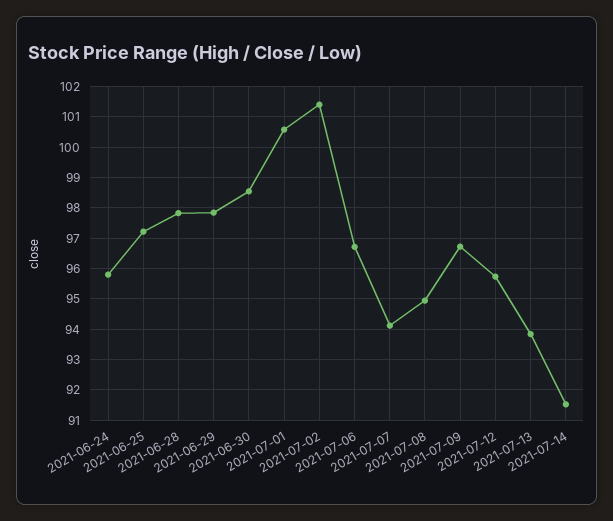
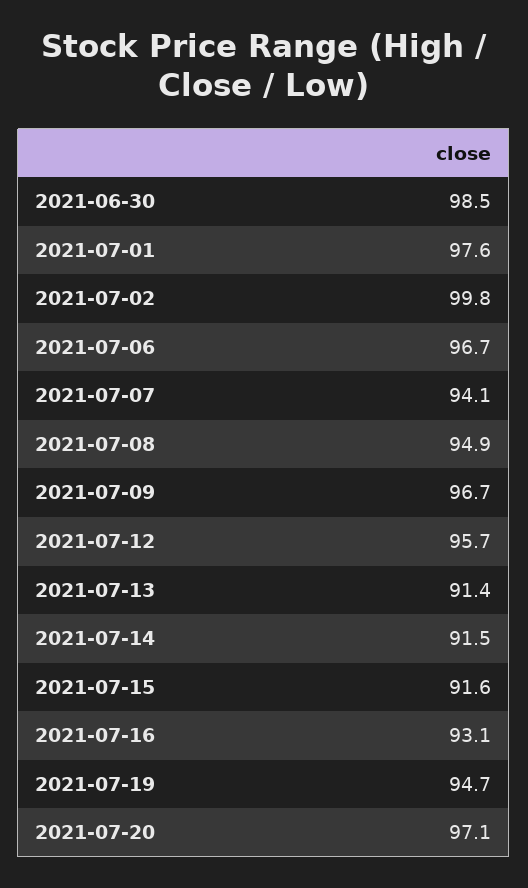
2021-06-24: 95.8 -> none
2021-06-25: 97.2 -> none
2021-06-28: 97.8 -> none
2021-06-29: 97.8 -> none
2021-07-01: 100.6 -> 97.6
2021-07-02: 101.4 -> 99.8
2021-07-13: 93.8 -> 91.4
2021-07-15: none -> 91.6
2021-07-16: none -> 93.1
2021-07-19: none -> 94.7
2021-07-20: none -> 97.1

